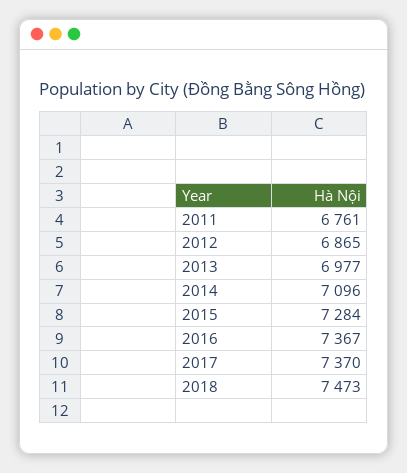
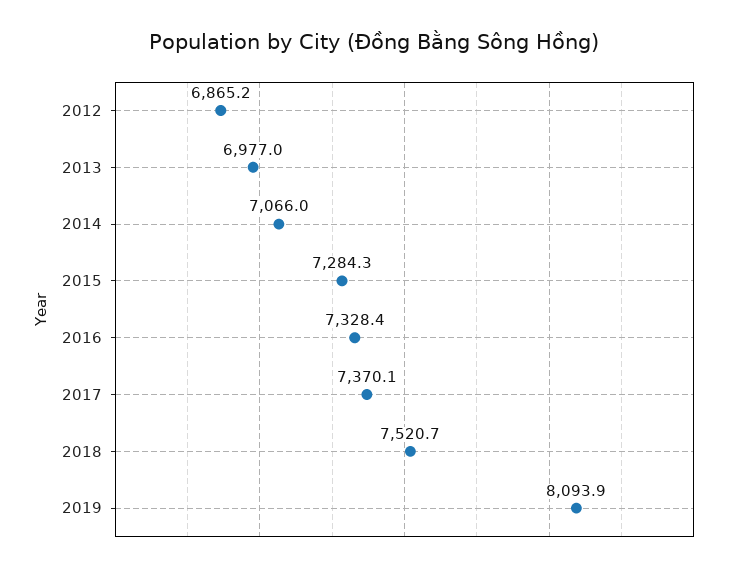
2011: 6761 -> none
2014: 7096 -> 7066
2016: 7367 -> 7328.4
2018: 7473 -> 7520.7
2019: none -> 8093.9

